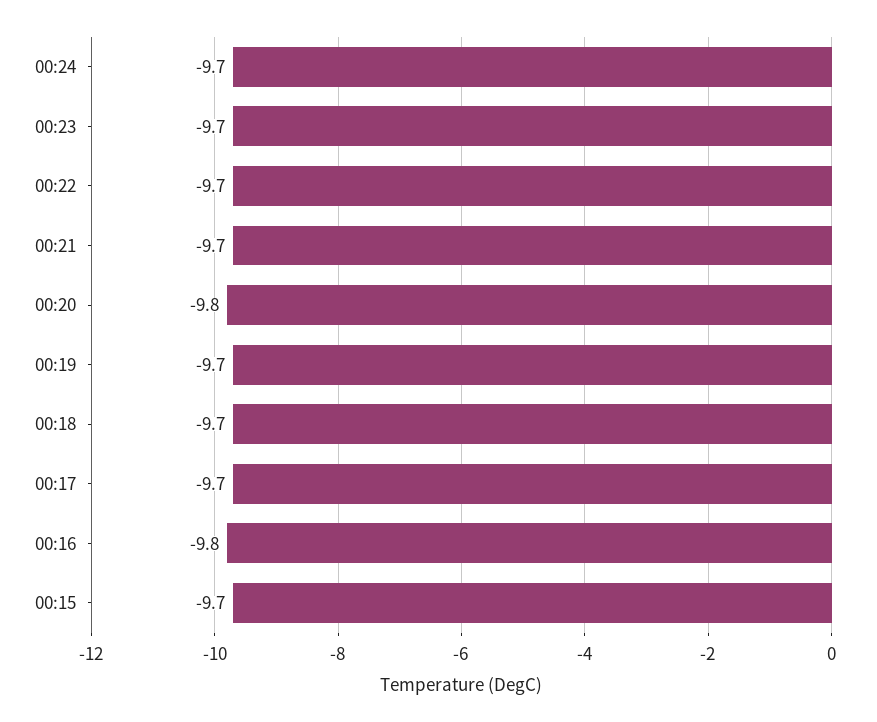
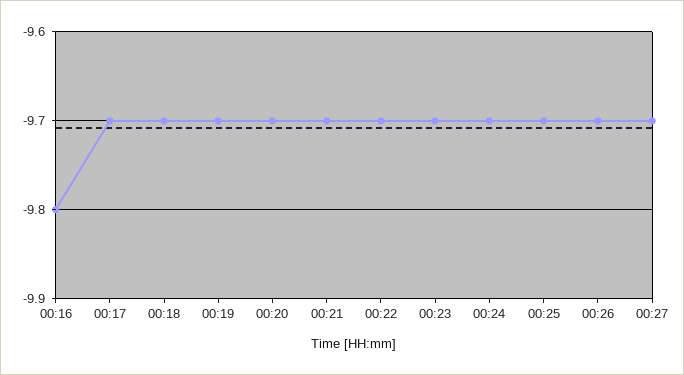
00:20: -9.8 -> -9.7
00:15: -9.7 -> none
00:25: none -> -9.7
00:26: none -> -9.7
00:27: none -> -9.7

